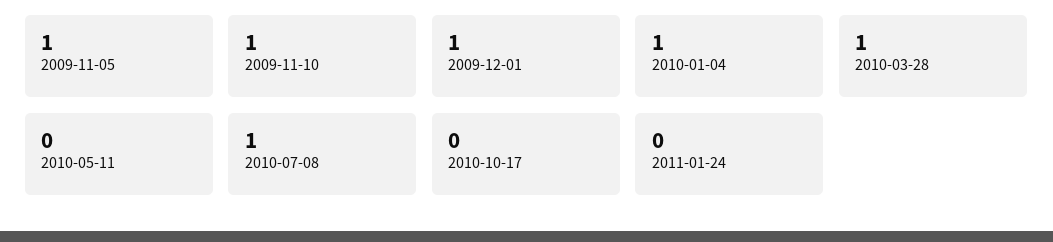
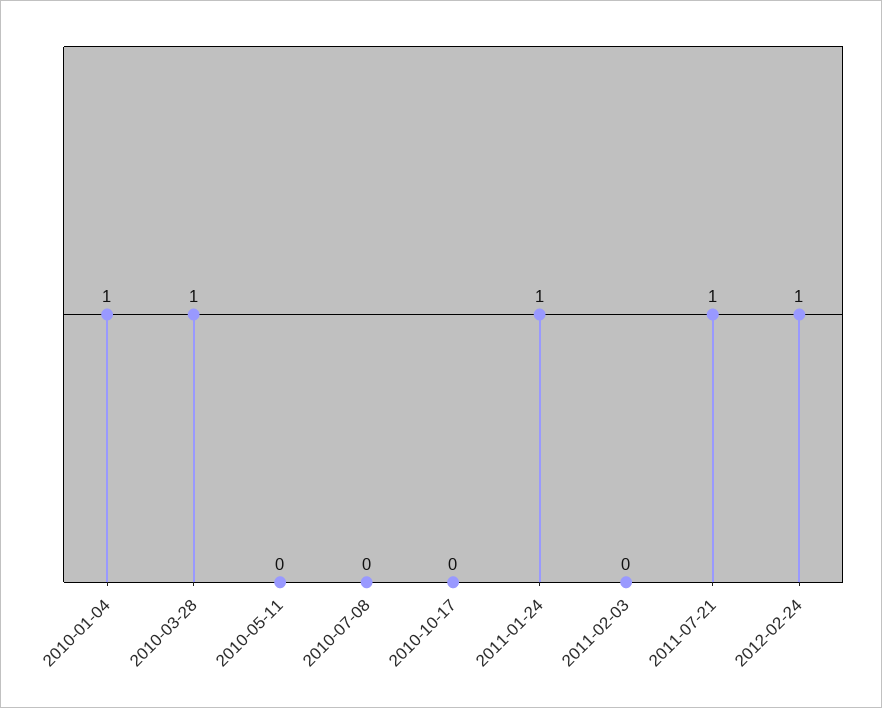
2009-11-05: 1 -> none
2009-11-10: 1 -> none
2009-12-01: 1 -> none
2010-07-08: 1 -> 0
2011-01-24: 0 -> 1
2011-02-03: none -> 0
2011-07-21: none -> 1
2012-02-24: none -> 1

